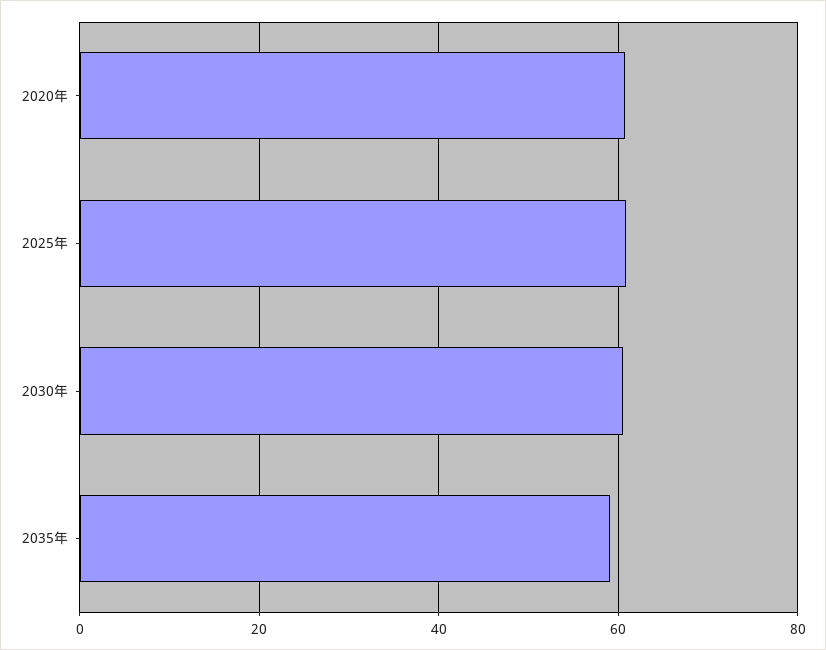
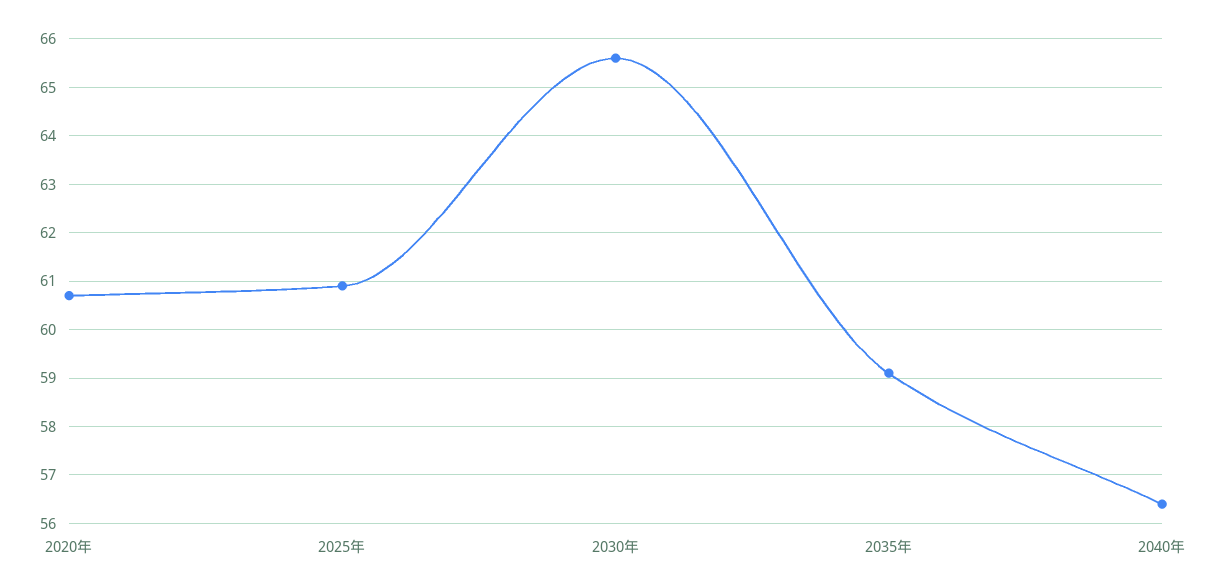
2030年: 60 -> 65.5
2040年: none -> 56.5

